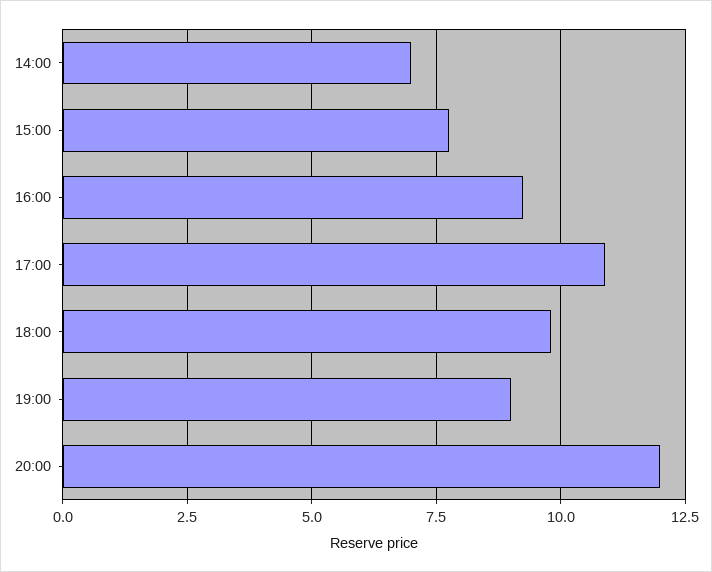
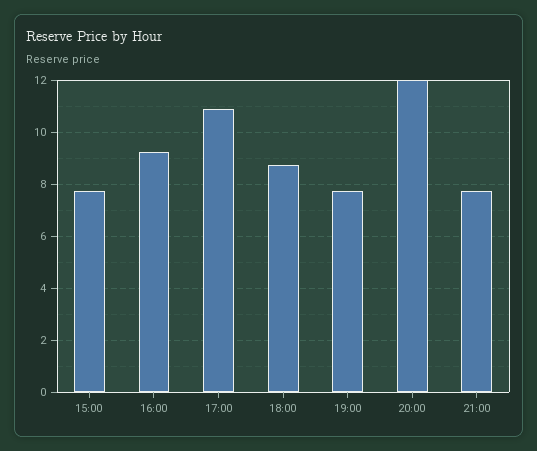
14:00: 7 -> none
18:00: 9.75 -> 8.75
19:00: 9 -> 7.75
21:00: none -> 7.75

